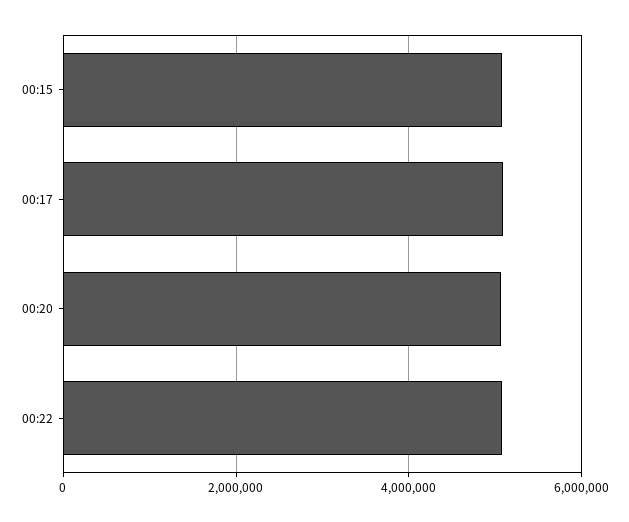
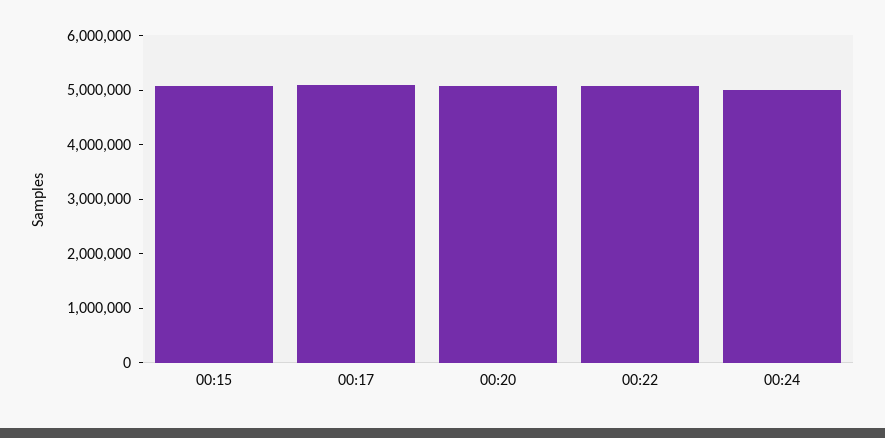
00:24: none -> 5000000

